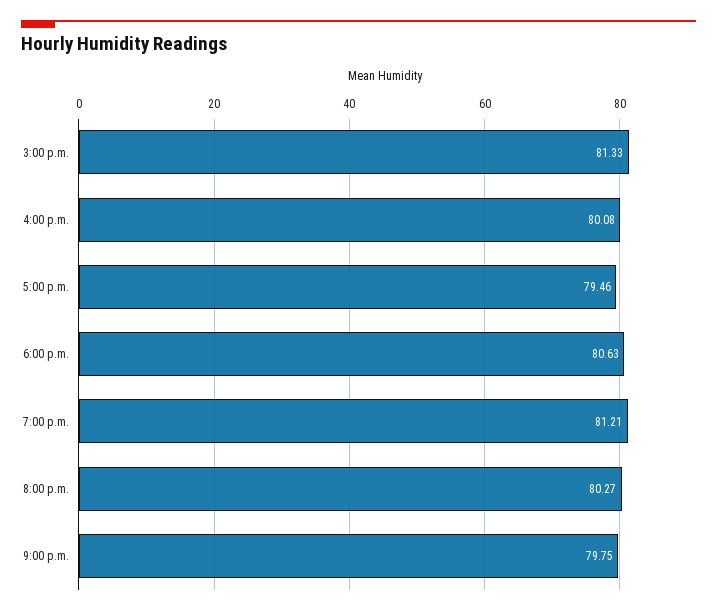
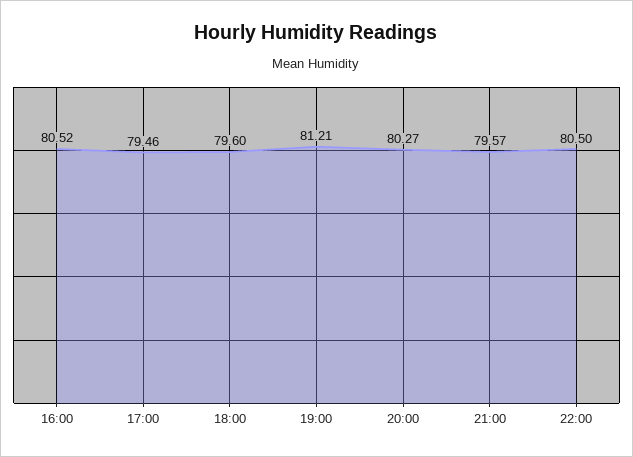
3:00 p.m.: 81.33 -> none
4:00 p.m.: 80.08 -> 80.52
6:00 p.m.: 80.63 -> 79.6
9:00 p.m.: 79.75 -> 79.57
22:00: none -> 80.5

